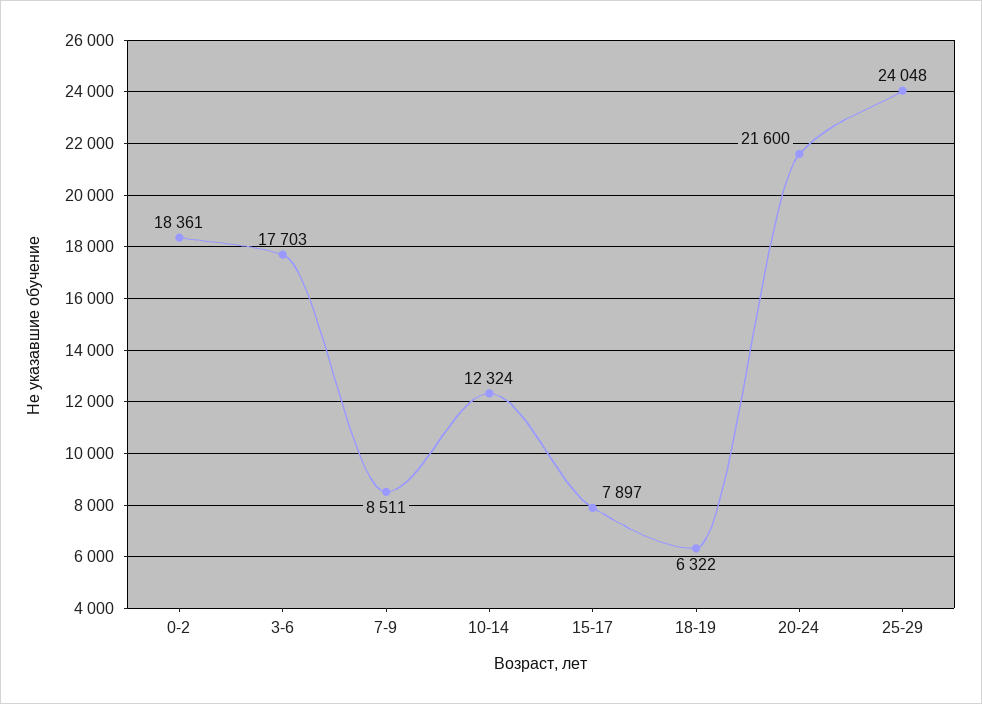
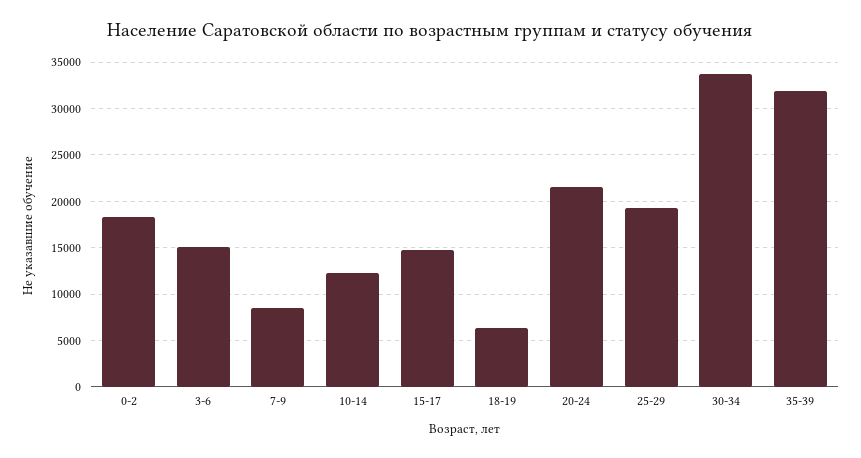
3-6: 17703 -> 15000
15-17: 7897 -> 15000
25-29: 24048 -> 19000
30-34: none -> 34000
35-39: none -> 32000

